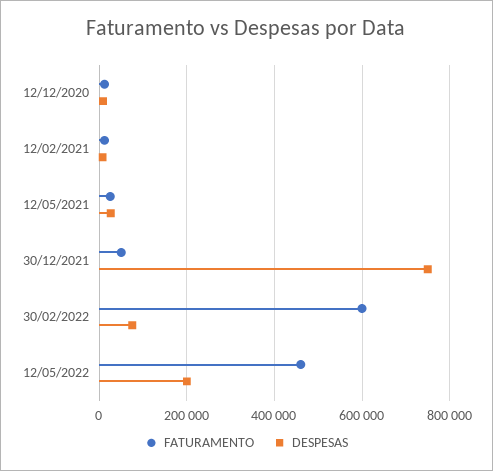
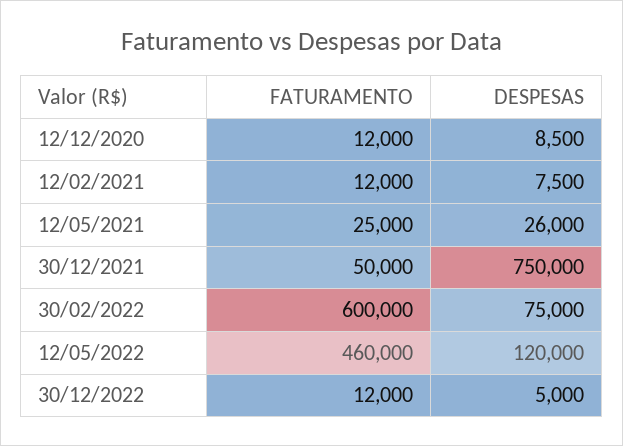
DESPESAS, 12/05/2022: 200000 -> 120000
FATURAMENTO, 30/12/2022: none -> 12000
DESPESAS, 30/12/2022: none -> 5000

